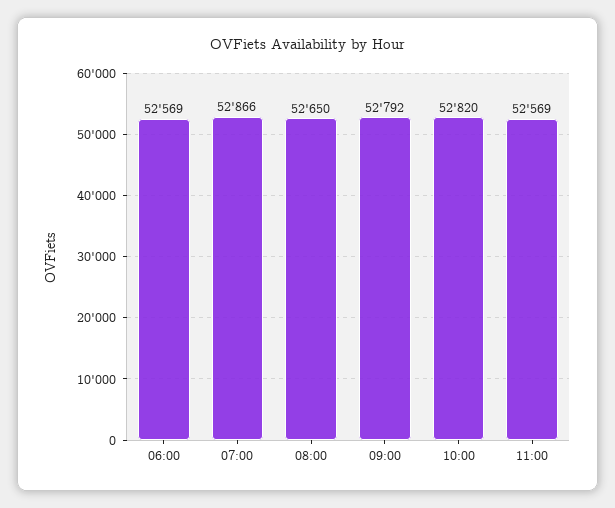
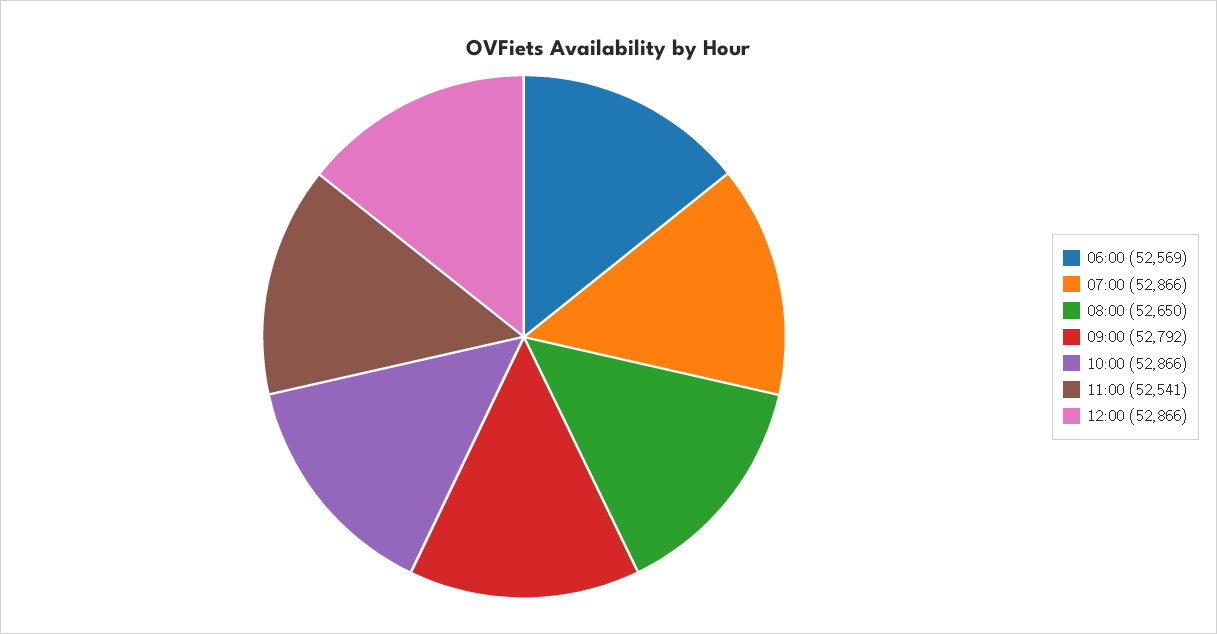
10:00: 52820 -> 52866
11:00: 52569 -> 52541
12:00: none -> 52866

